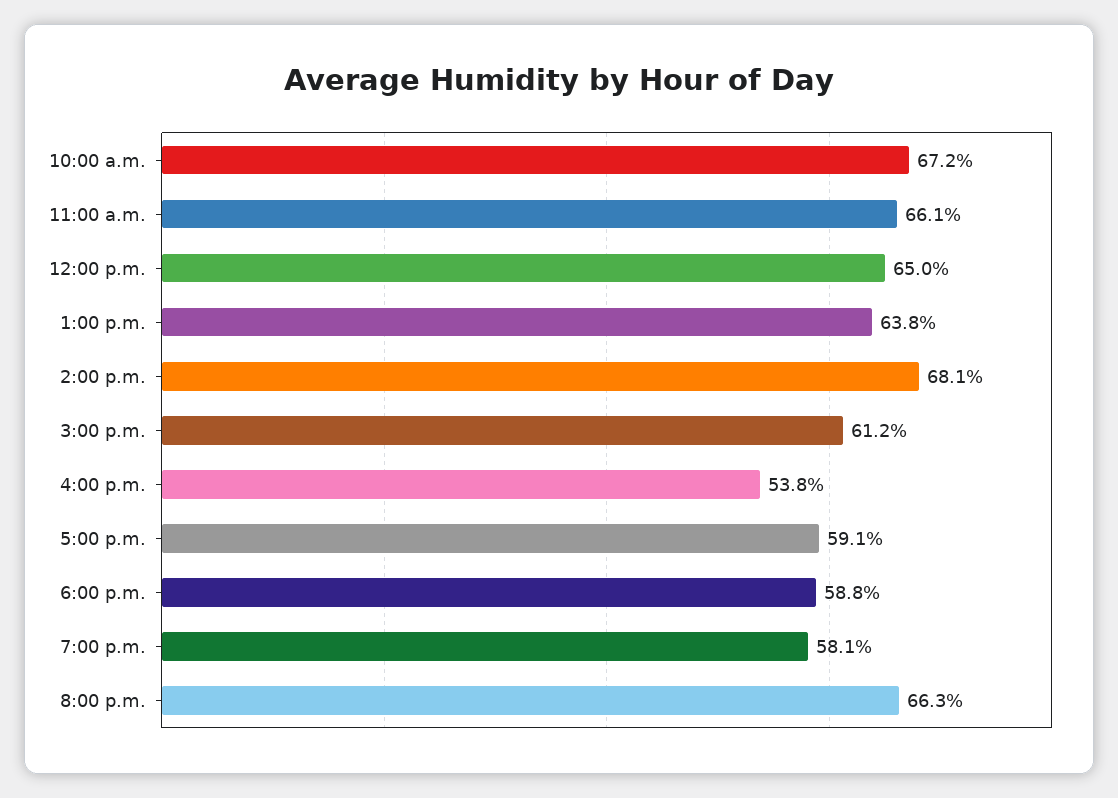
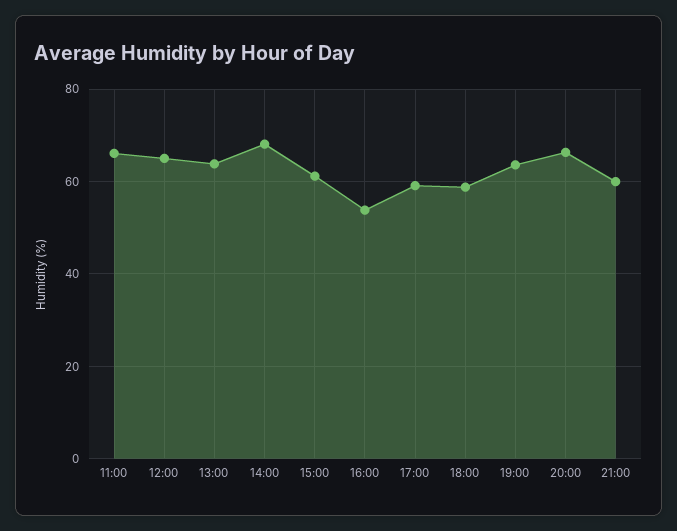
10:00 a.m.: 67.2 -> none
7:00 p.m.: 58.1 -> 64
21:00: none -> 60

